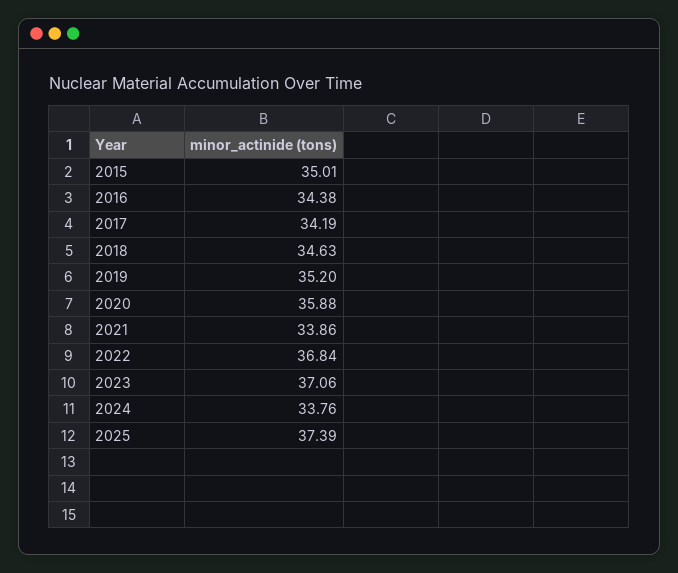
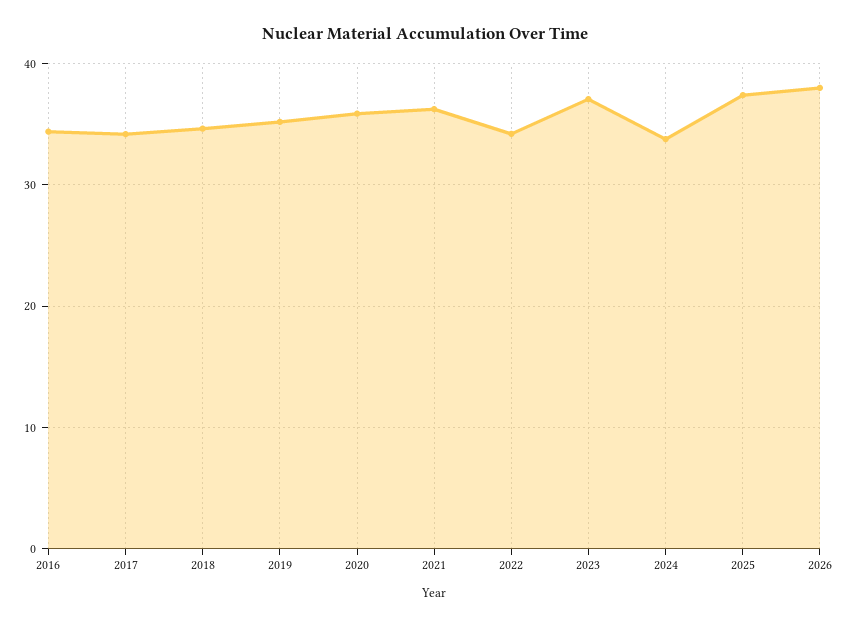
2015: 35.01 -> none
2021: 33.86 -> 36
2022: 36.84 -> 34
2026: none -> 38

